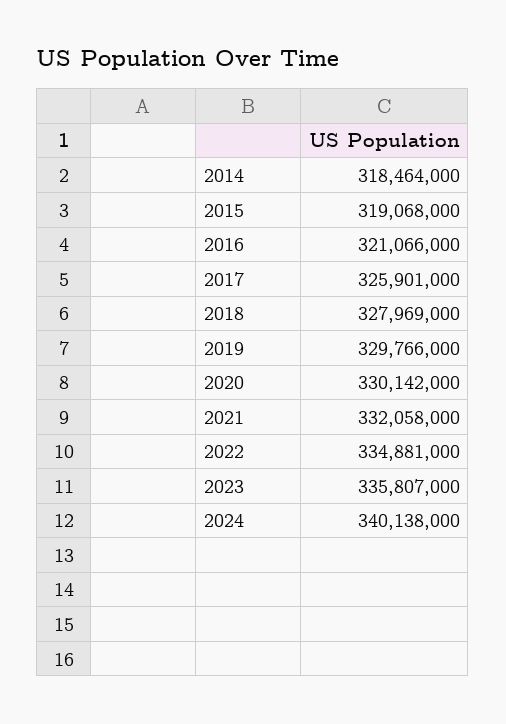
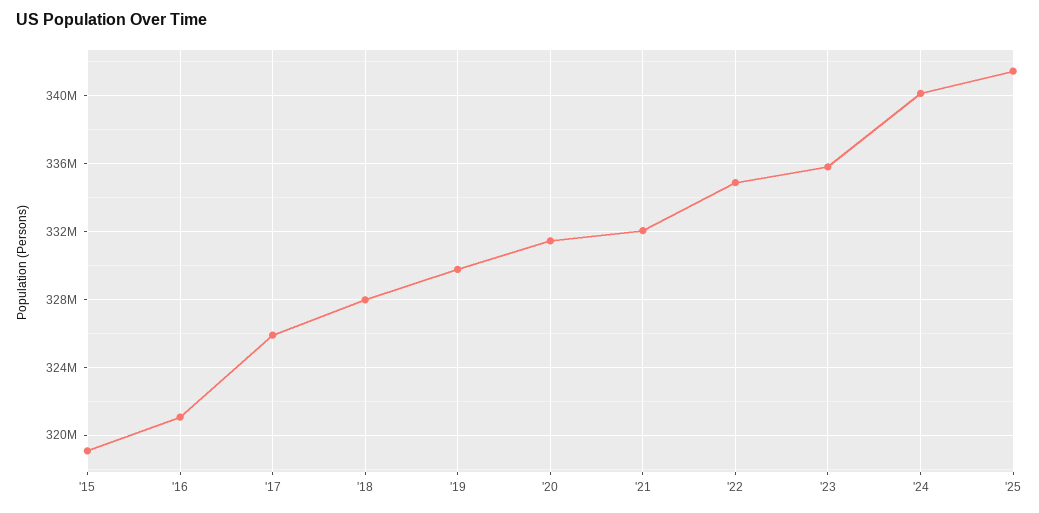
2014: 318464000 -> none
2020: 330142000 -> 331500000
'25: none -> 341500000

